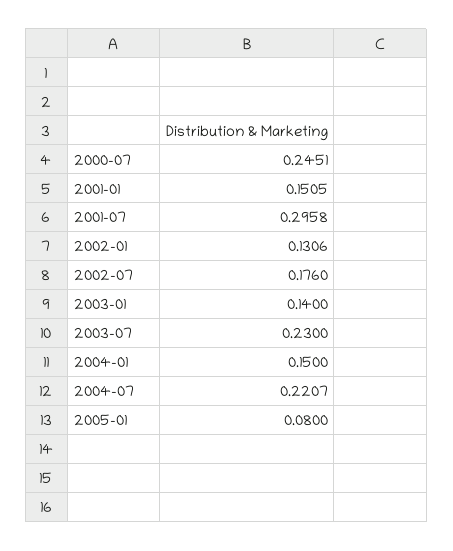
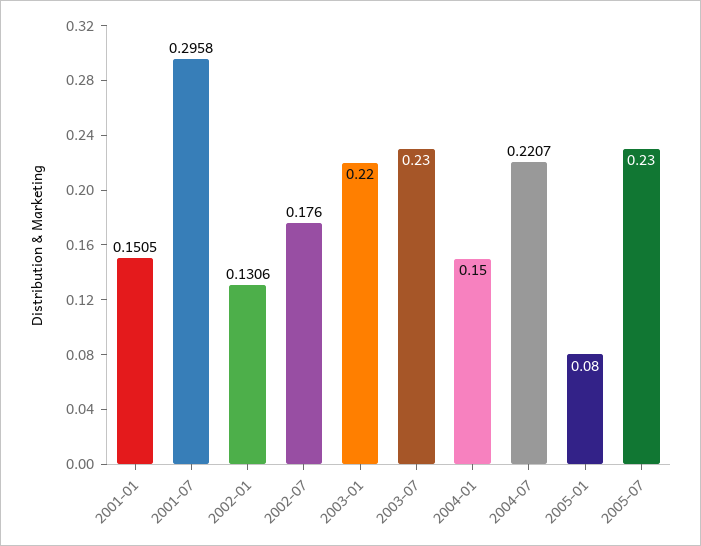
2000-07: 0.2451 -> none
2003-01: 0.14 -> 0.22
2005-07: none -> 0.23

